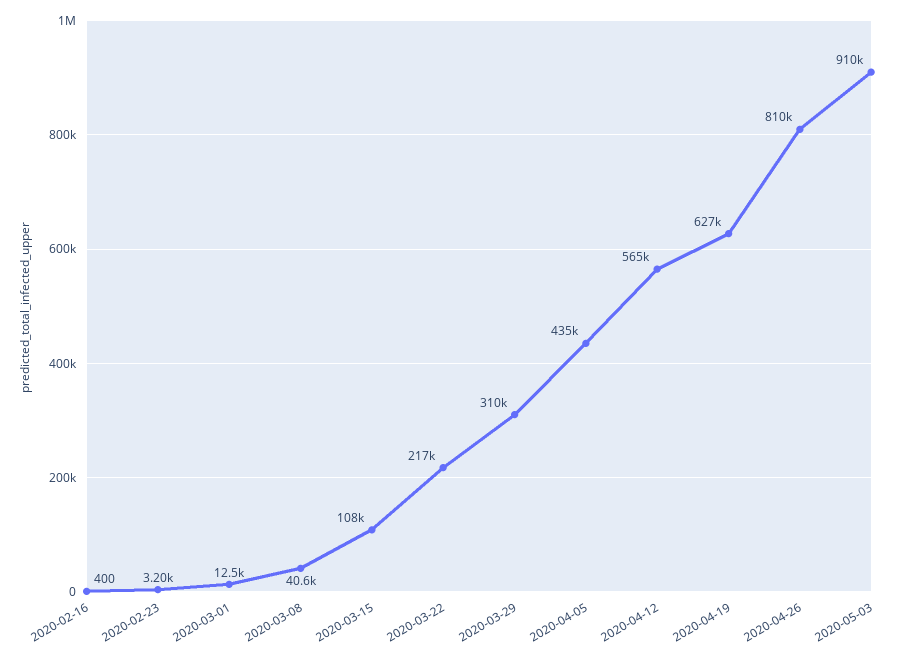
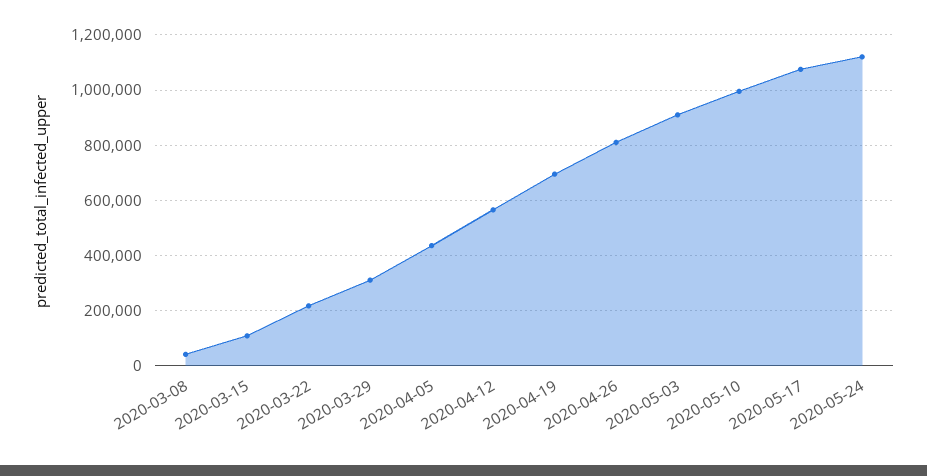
2020-02-16: 400 -> none
2020-02-23: 3200 -> none
2020-03-01: 12500 -> none
2020-04-19: 627000 -> 700000
2020-05-10: none -> 1000000
2020-05-17: none -> 1075000
2020-05-24: none -> 1125000

